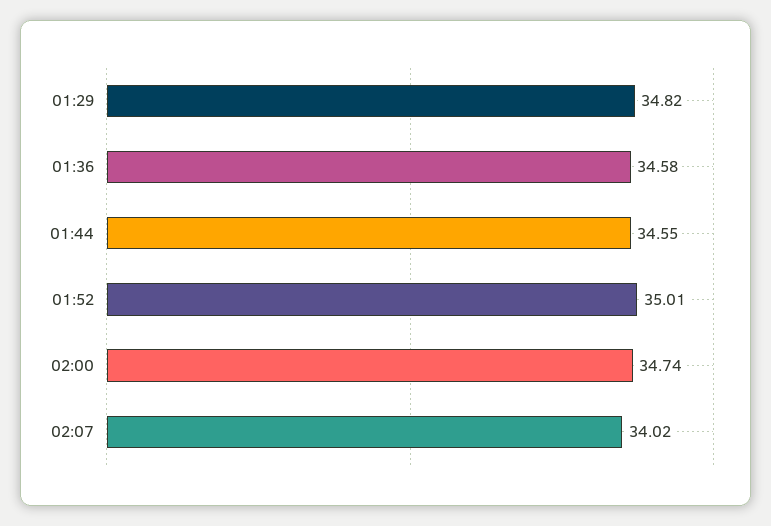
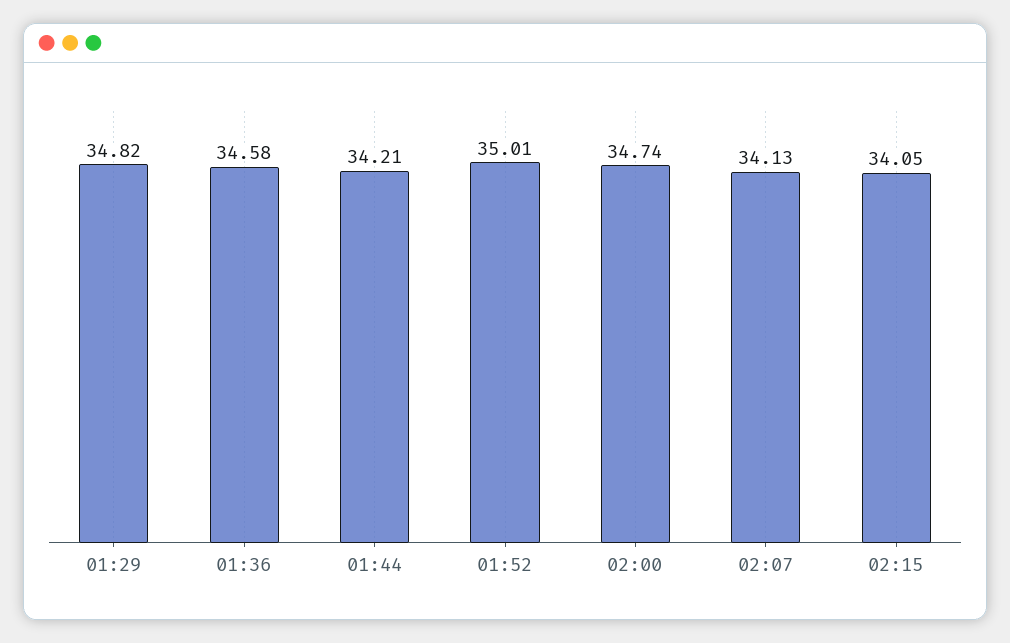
01:44: 34.55 -> 34.21
02:07: 34.02 -> 34.13
02:15: none -> 34.05

